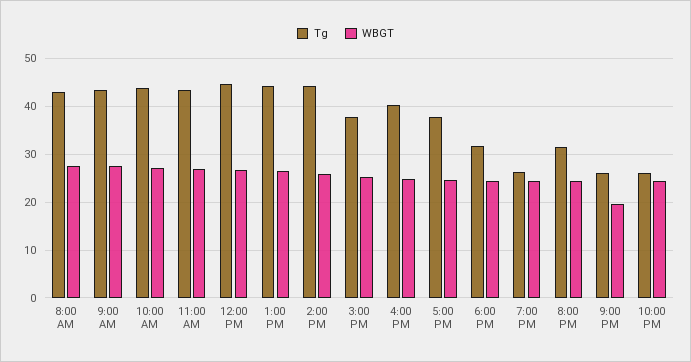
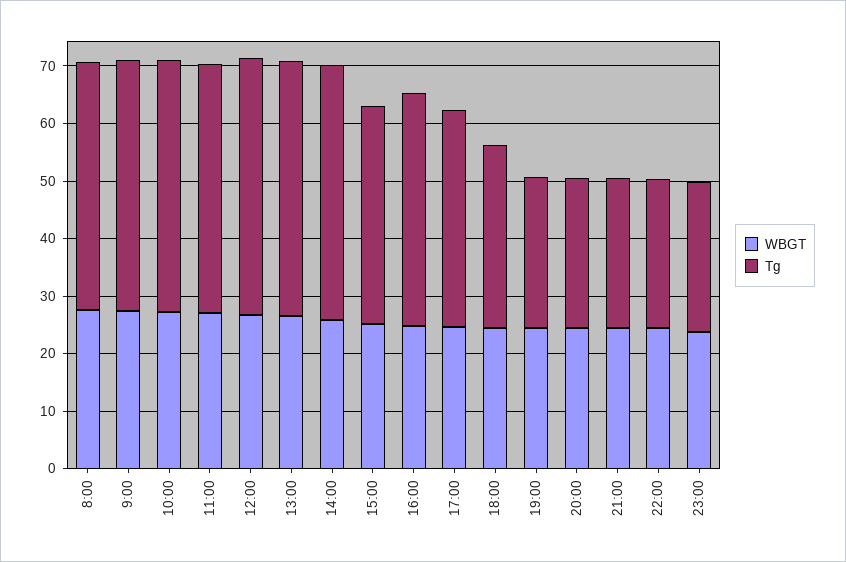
Tg, 8:00 PM: 32 -> 26
WBGT, 9:00 PM: 20 -> 24
WBGT, 23:00: none -> 24
Tg, 23:00: none -> 26

